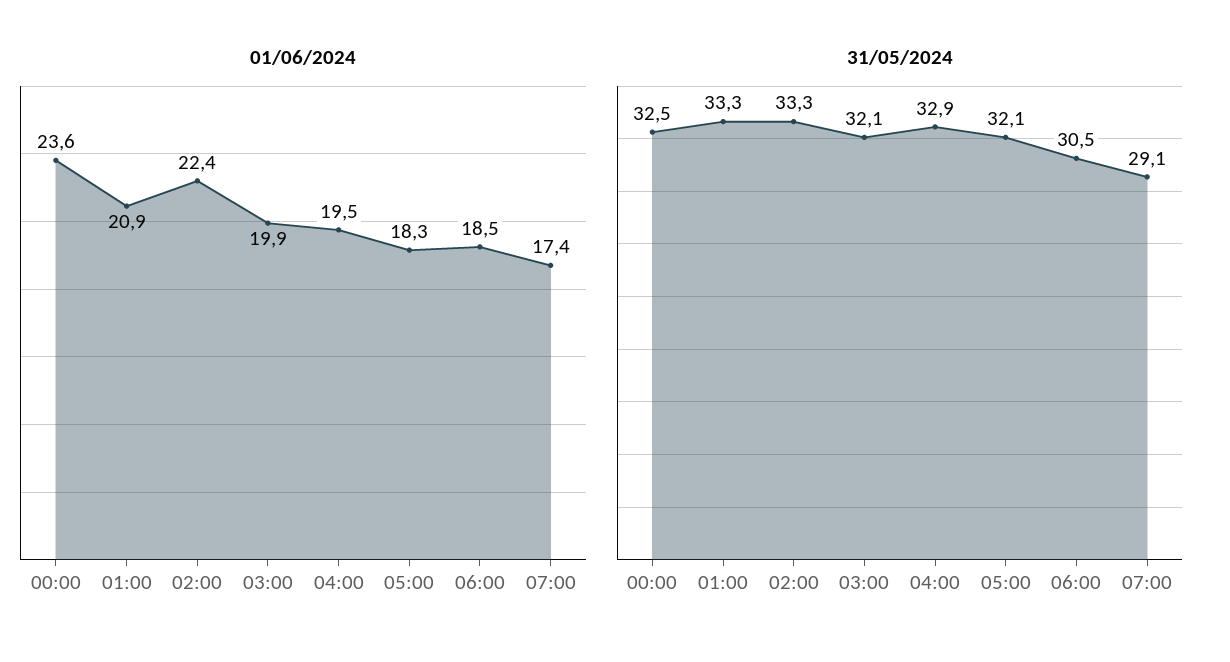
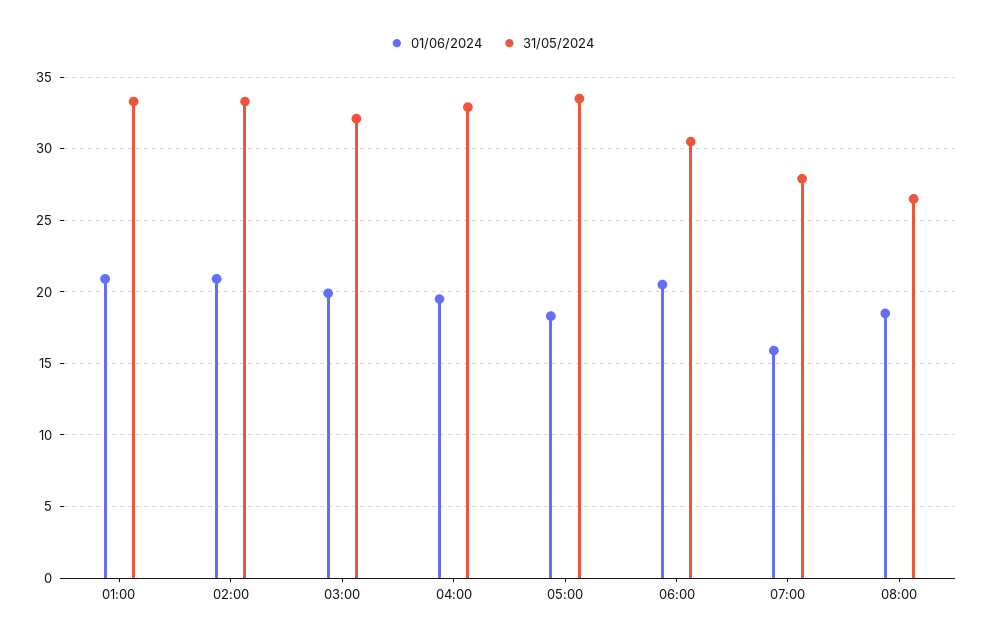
01/06/2024, 00:00: 23.6 -> none
01/06/2024, 02:00: 22.4 -> 21
01/06/2024, 06:00: 18.5 -> 20.5
01/06/2024, 07:00: 17.4 -> 16
31/05/2024, 00:00: 32.5 -> none
31/05/2024, 05:00: 32.1 -> 33.5
31/05/2024, 07:00: 29.1 -> 28
01/06/2024, 08:00: none -> 18.5
31/05/2024, 08:00: none -> 26.5

